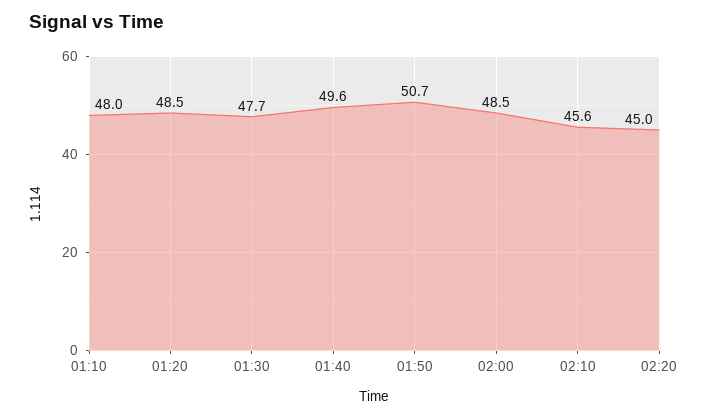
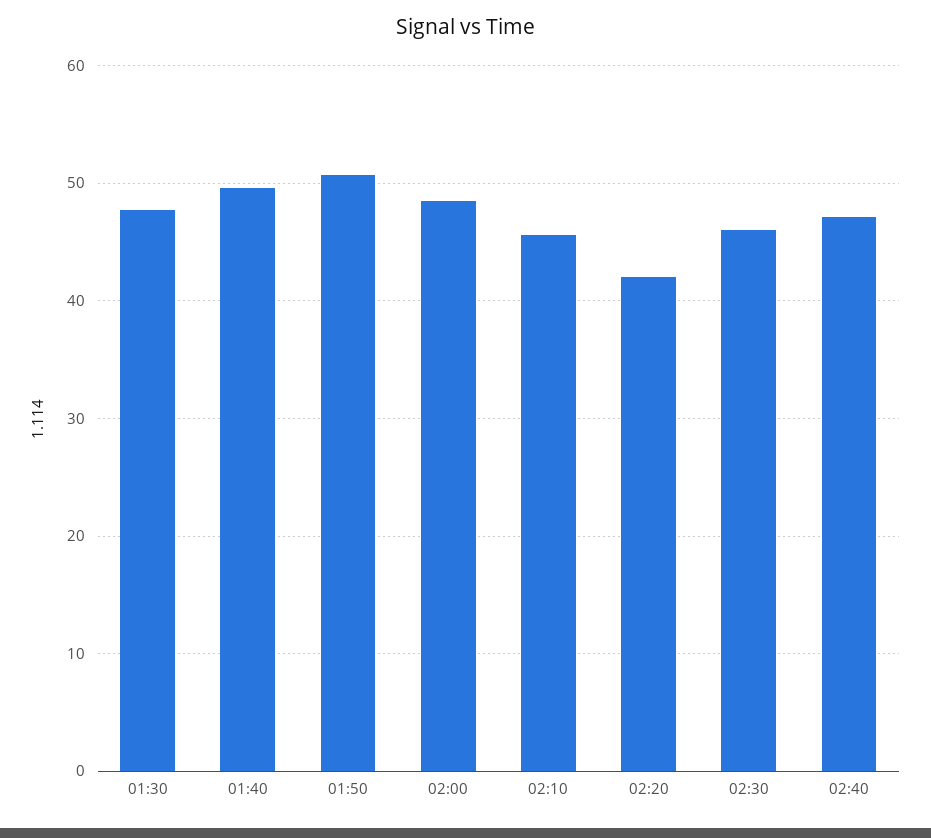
01:10: 48 -> none
01:20: 48.5 -> none
02:20: 45 -> 42
02:30: none -> 46
02:40: none -> 47

